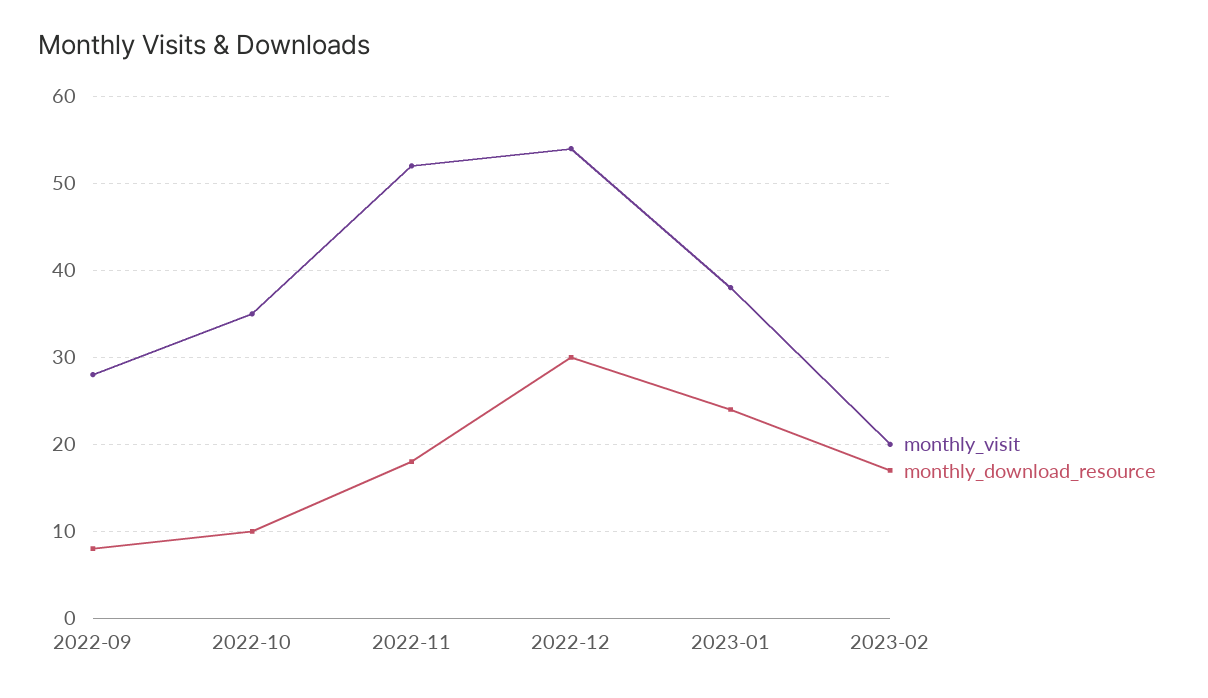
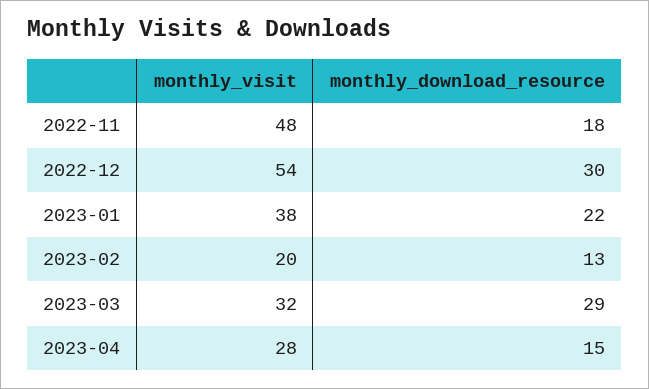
monthly_visit, 2022-09: 28 -> none
monthly_download_resource, 2022-09: 8 -> none
monthly_visit, 2022-10: 35 -> none
monthly_download_resource, 2022-10: 10 -> none
monthly_visit, 2022-11: 52 -> 48
monthly_download_resource, 2023-01: 24 -> 22
monthly_download_resource, 2023-02: 17 -> 13
monthly_visit, 2023-03: none -> 32
monthly_download_resource, 2023-03: none -> 29
monthly_visit, 2023-04: none -> 28
monthly_download_resource, 2023-04: none -> 15

